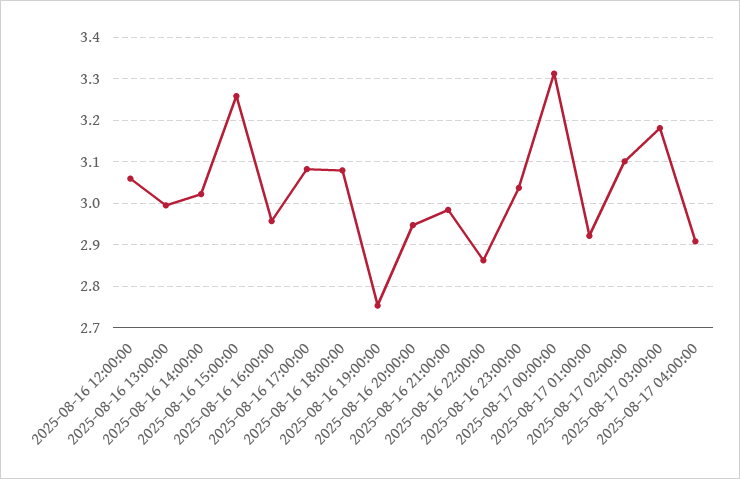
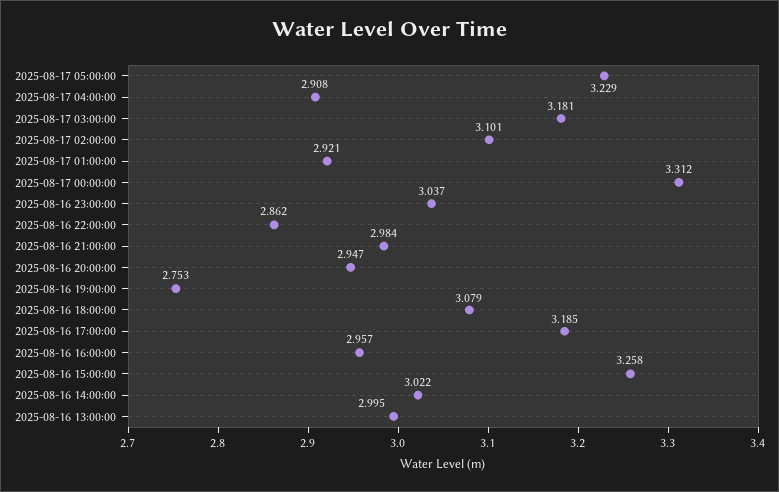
2025-08-16 12:00:00: 3.06 -> none
2025-08-16 17:00:00: 3.08 -> 3.185
2025-08-17 05:00:00: none -> 3.229

